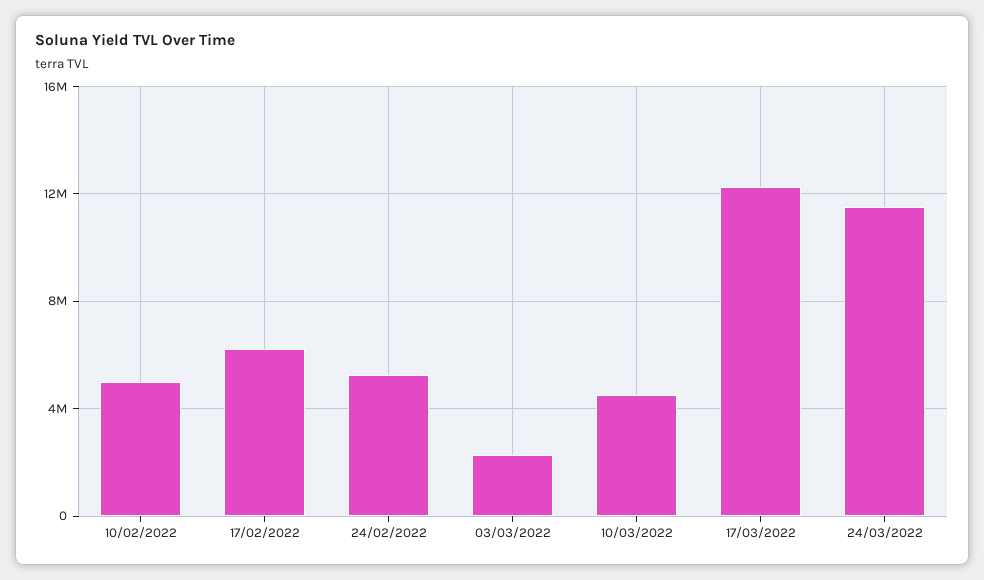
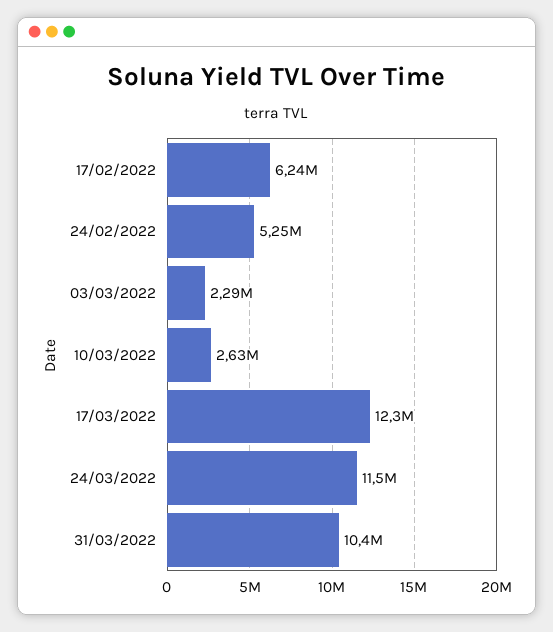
10/02/2022: 5000000 -> none
10/03/2022: 4500000 -> 2630000
31/03/2022: none -> 10400000

